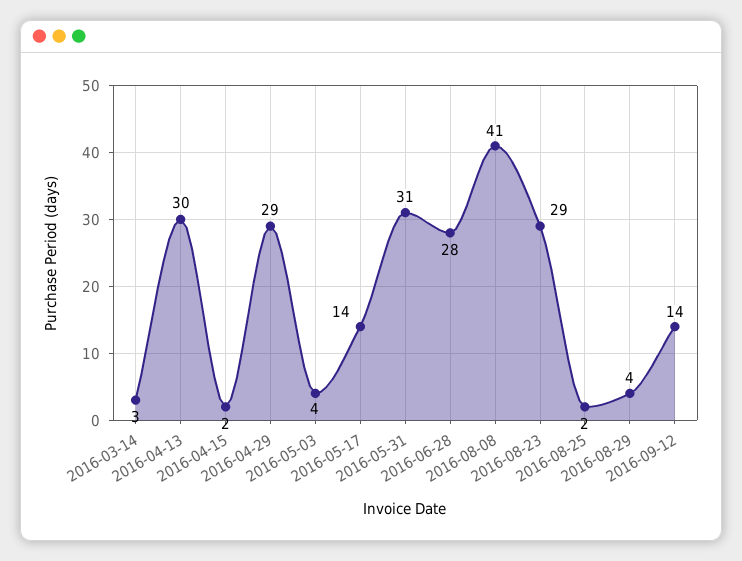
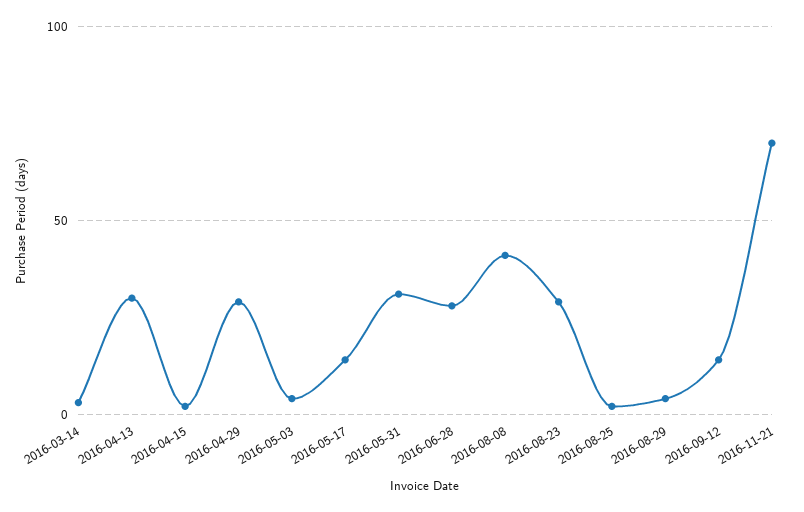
2016-11-21: none -> 70

